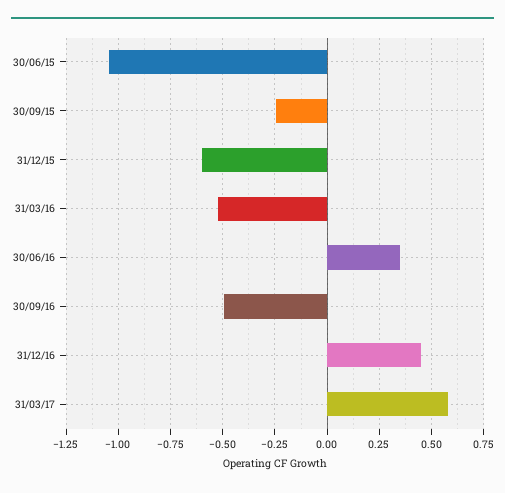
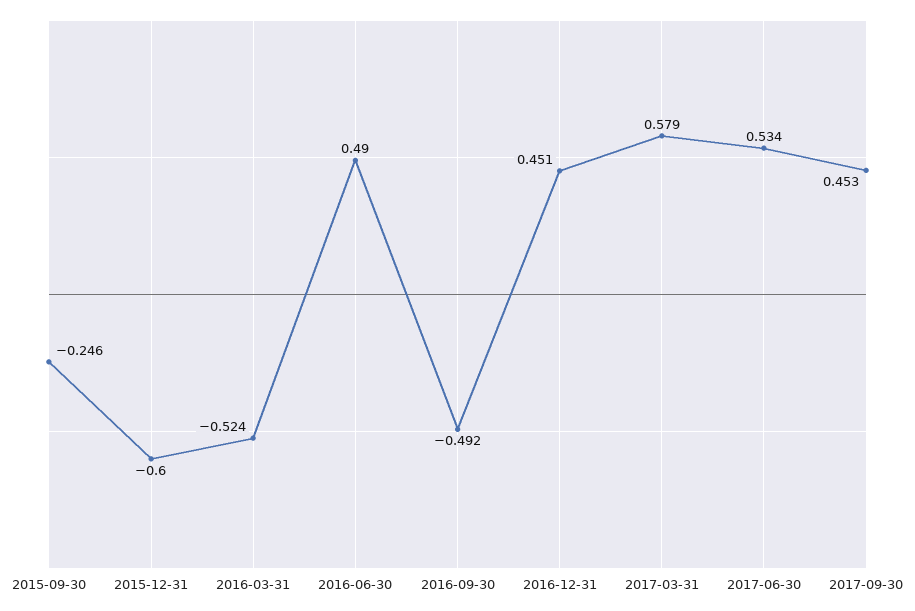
30/06/15: -1.05 -> none
30/06/16: 0.35 -> 0.49
2017-06-30: none -> 0.534
2017-09-30: none -> 0.453

